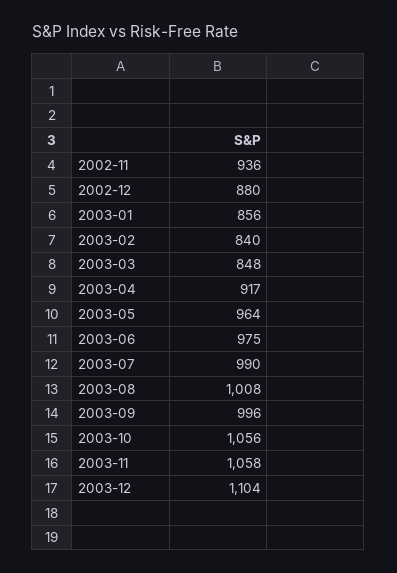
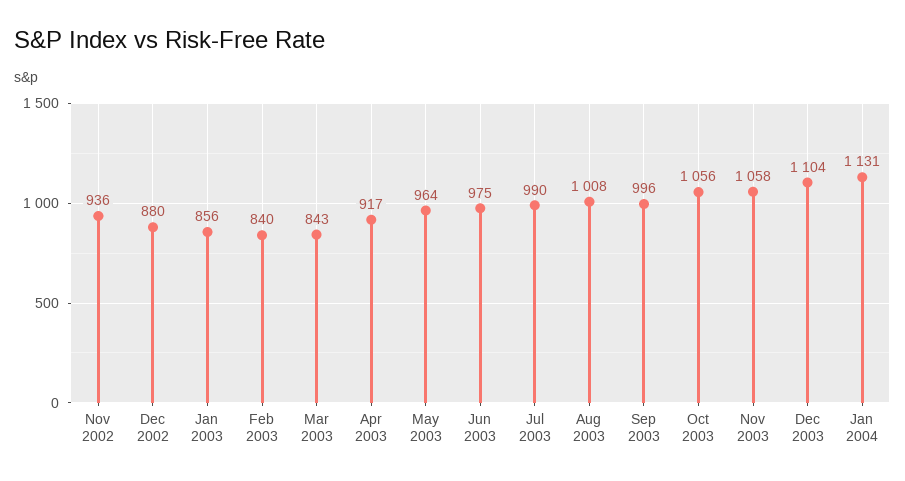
2003-03: 848 -> 843
Jan 2004: none -> 1131

